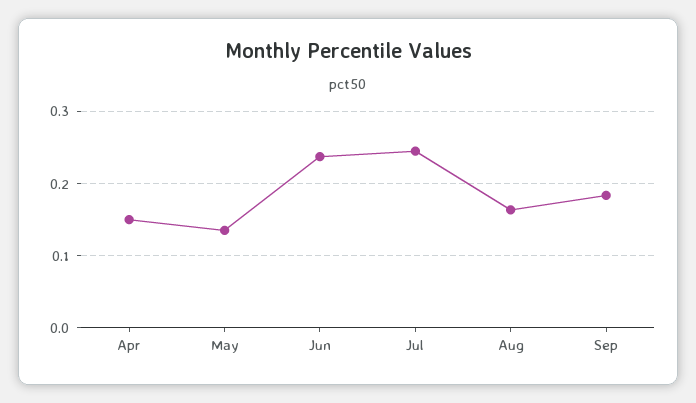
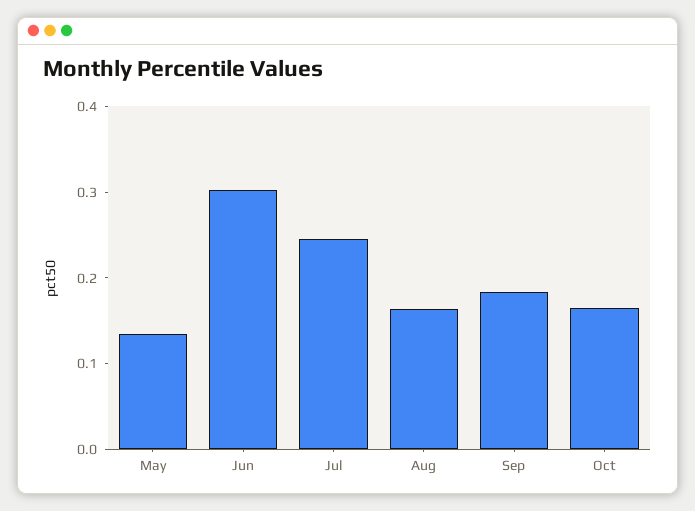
Apr: 0.15 -> none
Jun: 0.24 -> 0.3
Oct: none -> 0.16

